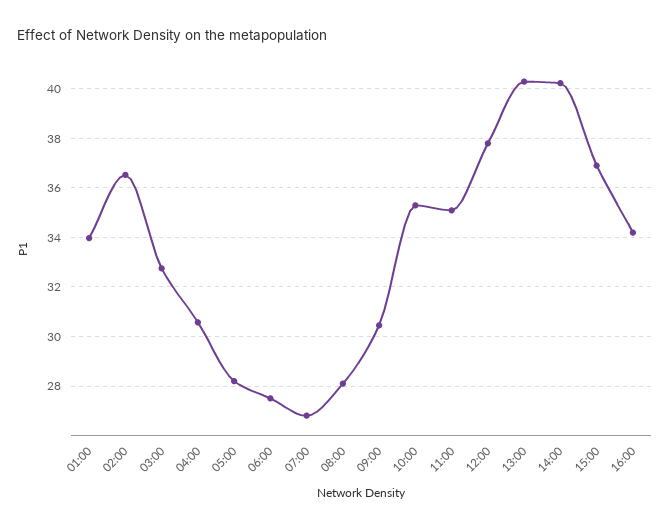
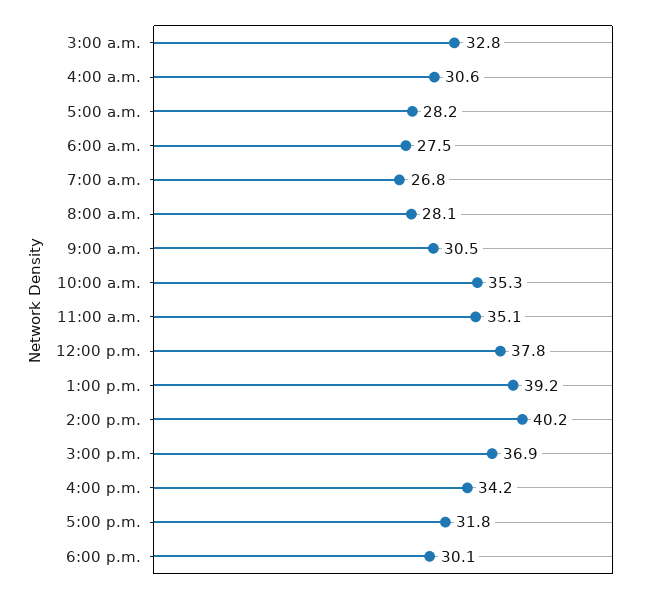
01:00: 34 -> none
02:00: 36.5 -> none
13:00: 40.25 -> 39.2
5:00 p.m.: none -> 31.8
6:00 p.m.: none -> 30.1

